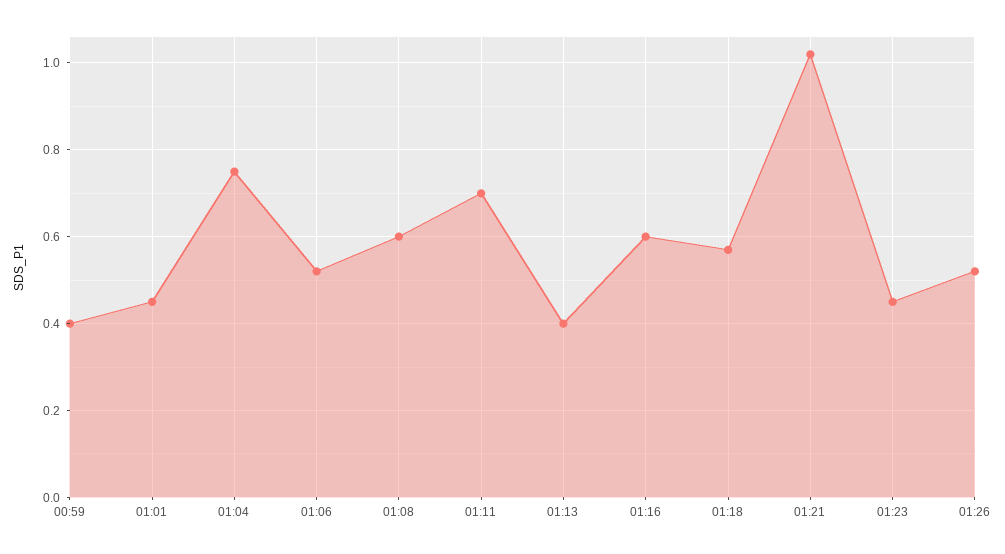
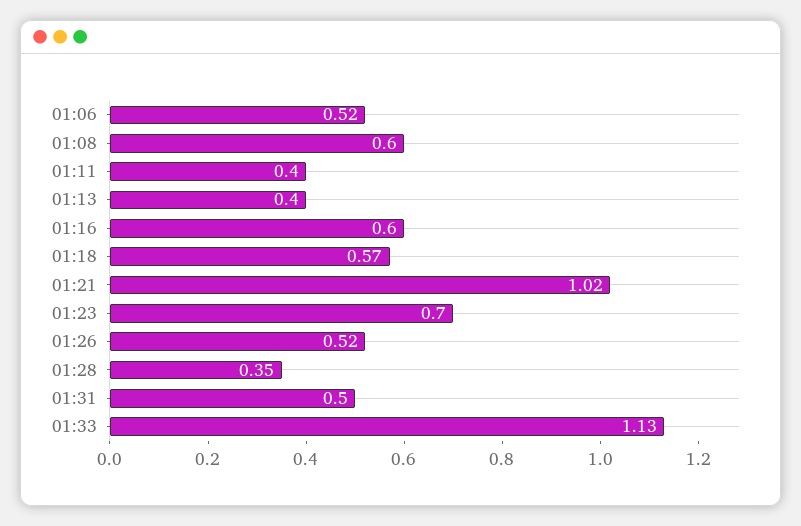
00:59: 0.4 -> none
01:01: 0.45 -> none
01:04: 0.75 -> none
01:11: 0.7 -> 0.4
01:23: 0.45 -> 0.7
01:28: none -> 0.35
01:31: none -> 0.5
01:33: none -> 1.13

